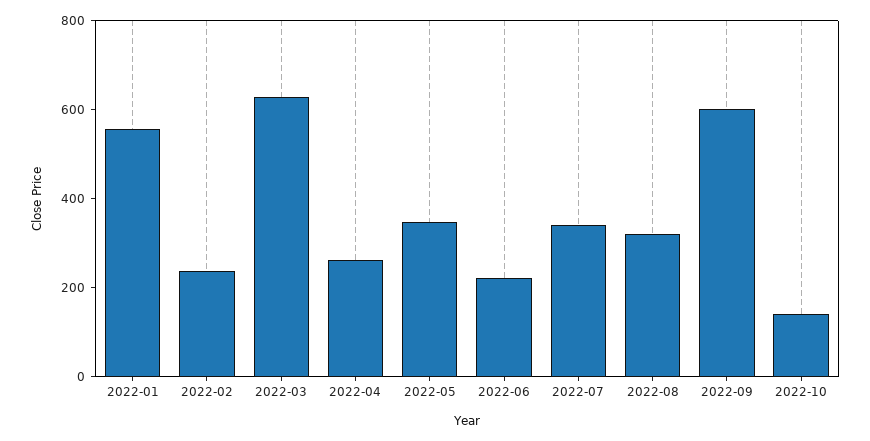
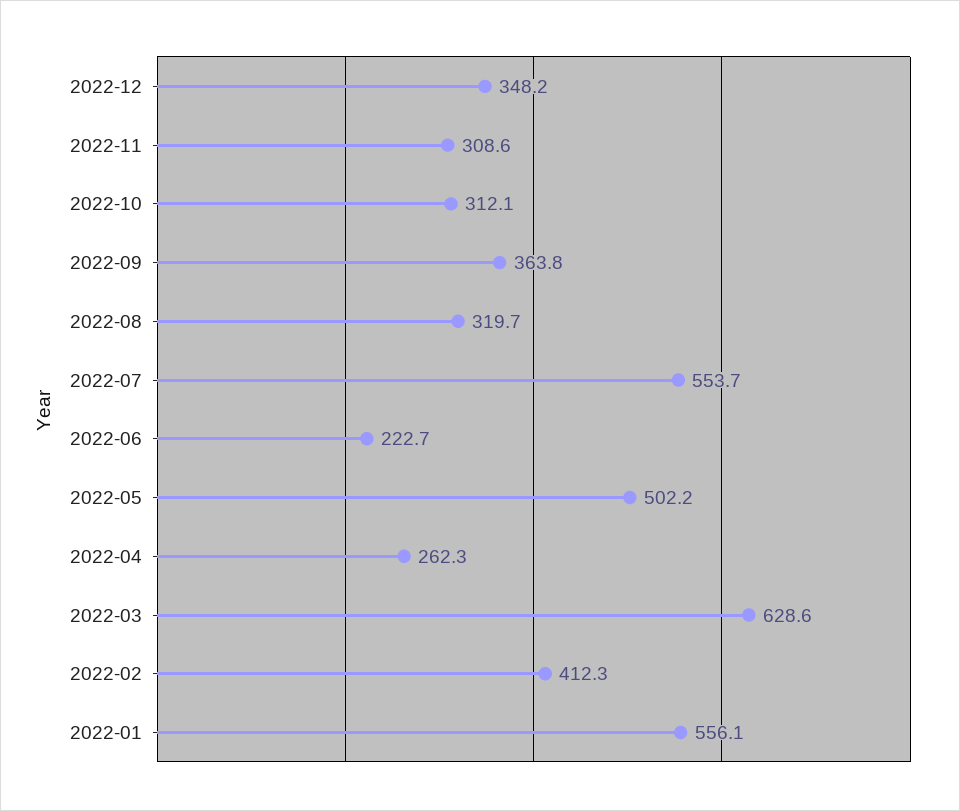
2022-02: 250 -> 412.3
2022-05: 350 -> 502.2
2022-07: 350 -> 553.7
2022-09: 600 -> 363.8
2022-10: 150 -> 312.1
2022-12: none -> 348.2
2022-11: none -> 308.6

